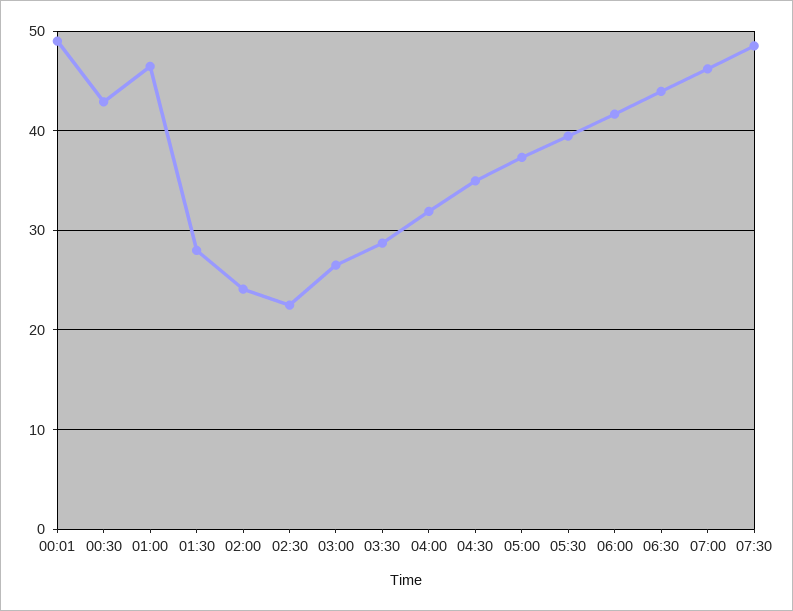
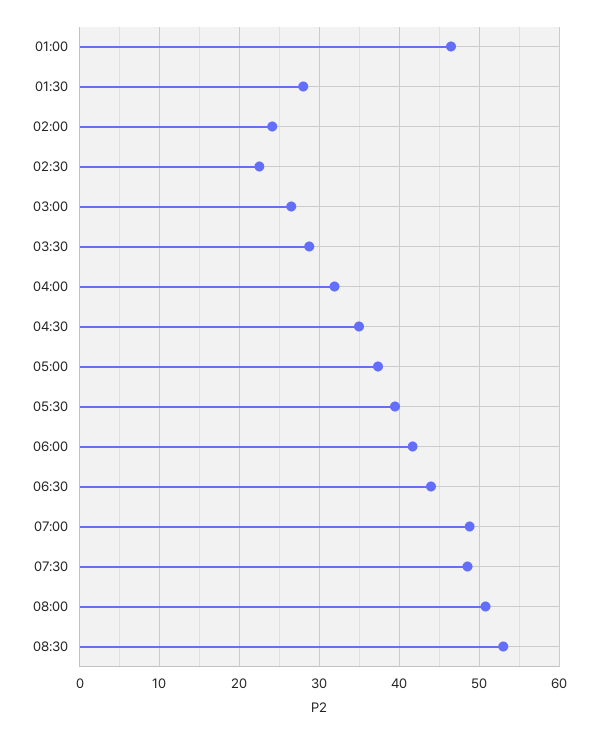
00:01: 49 -> none
00:30: 43 -> none
07:00: 46 -> 49
08:00: none -> 51
08:30: none -> 53

